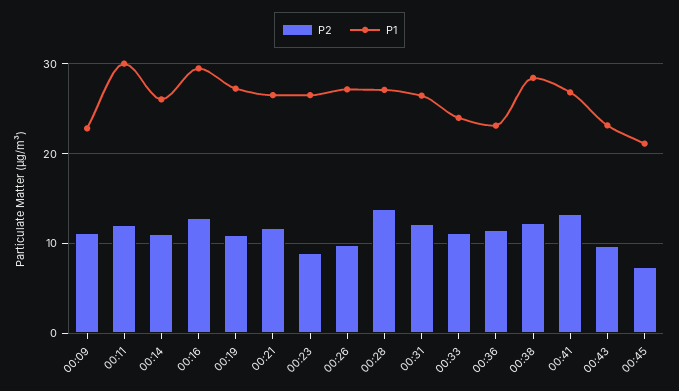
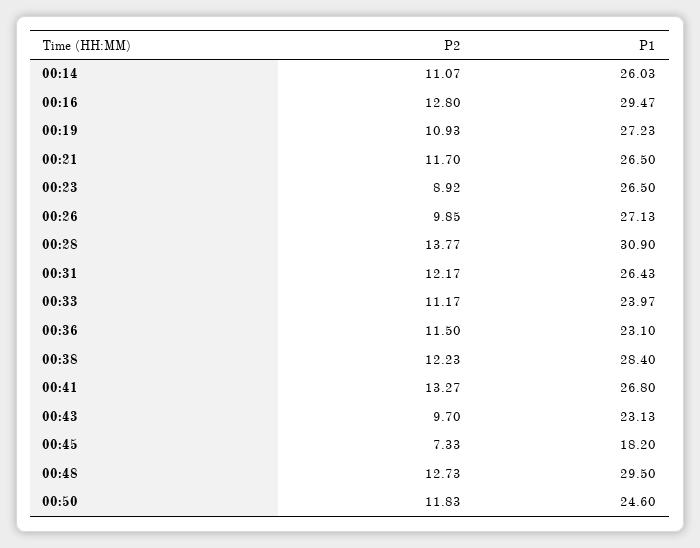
P2, 00:09: 11 -> none
P1, 00:09: 23 -> none
P2, 00:11: 12 -> none
P1, 00:11: 30 -> none
P1, 00:28: 27 -> 30.9
P1, 00:45: 21 -> 18.2
P2, 00:48: none -> 12.73
P1, 00:48: none -> 29.5
P2, 00:50: none -> 11.83
P1, 00:50: none -> 24.6

